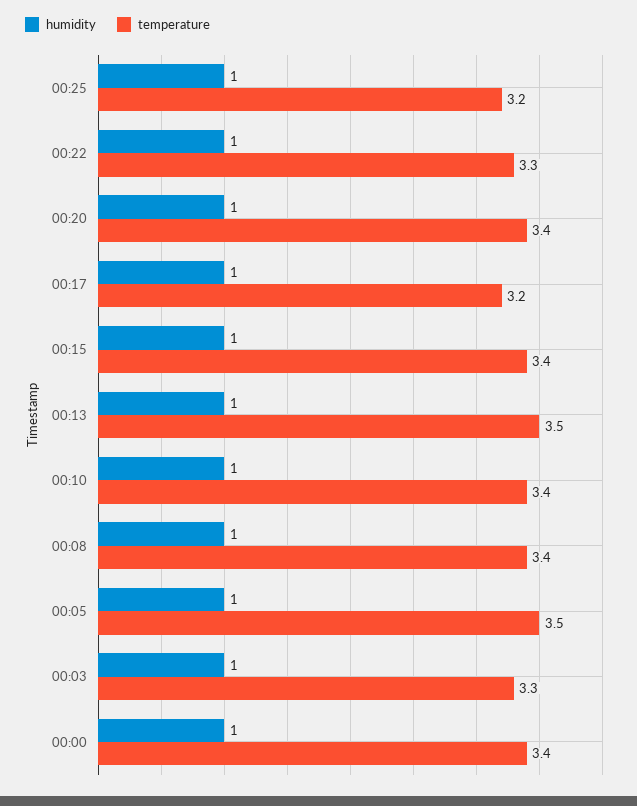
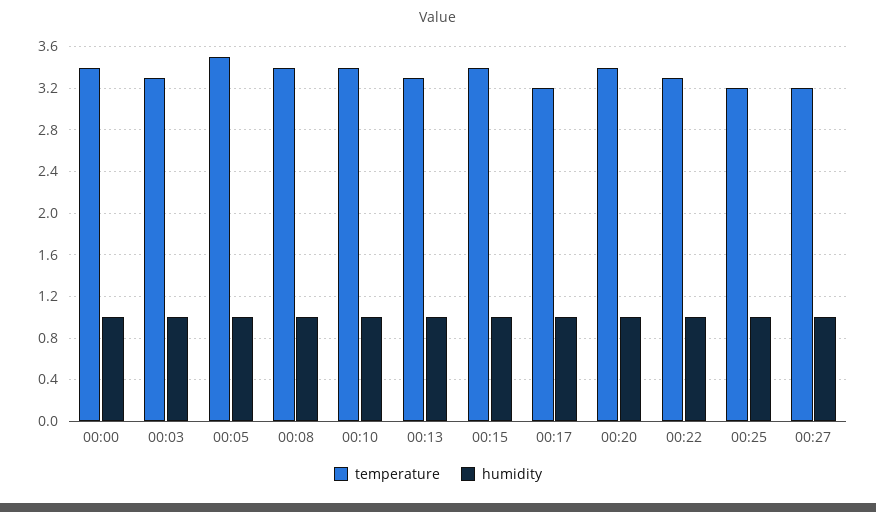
temperature, 00:13: 3.5 -> 3.3
temperature, 00:27: none -> 3.2
humidity, 00:27: none -> 1

